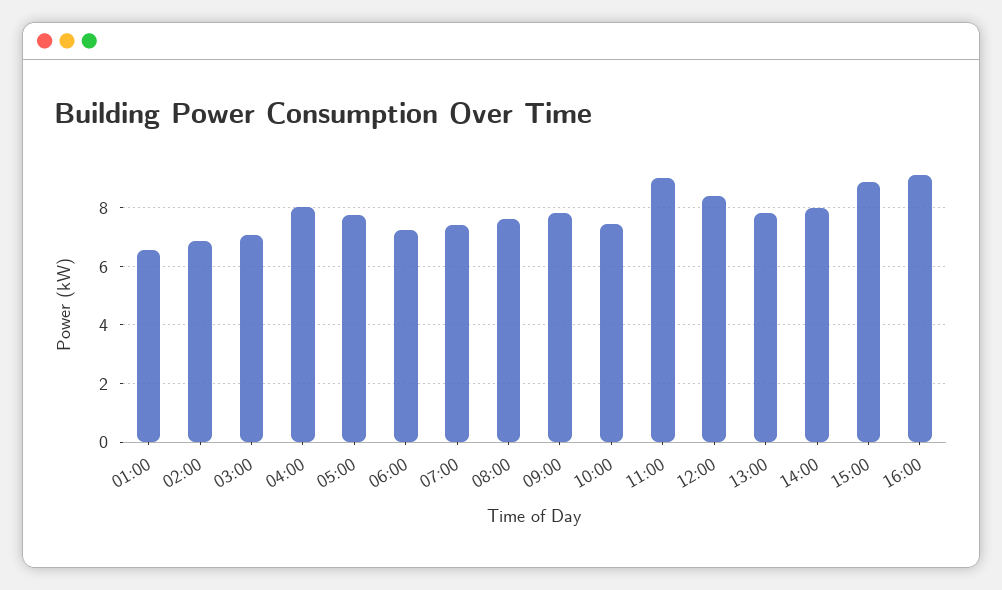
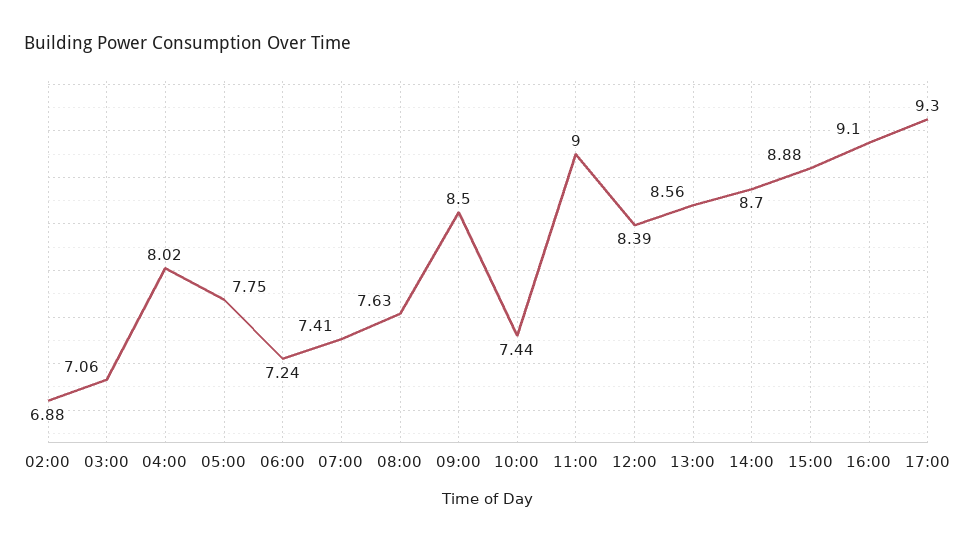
01:00: 6.5 -> none
09:00: 7.75 -> 8.5
13:00: 7.75 -> 8.56
14:00: 8 -> 8.7
17:00: none -> 9.3

